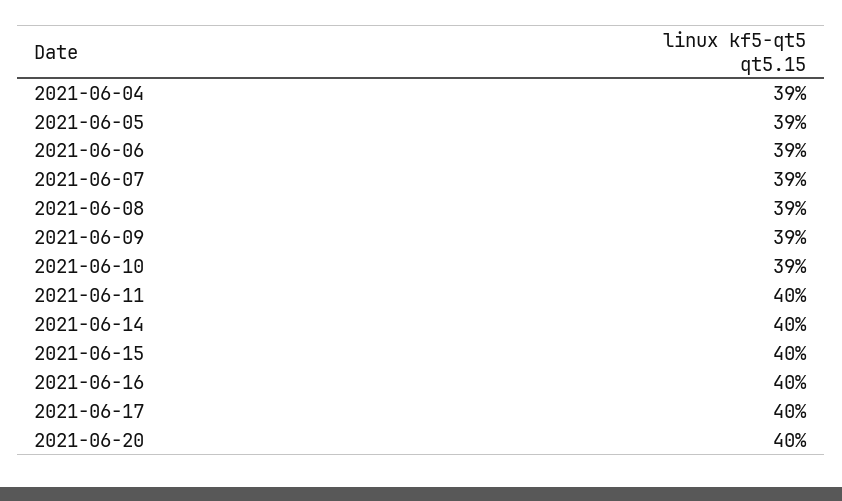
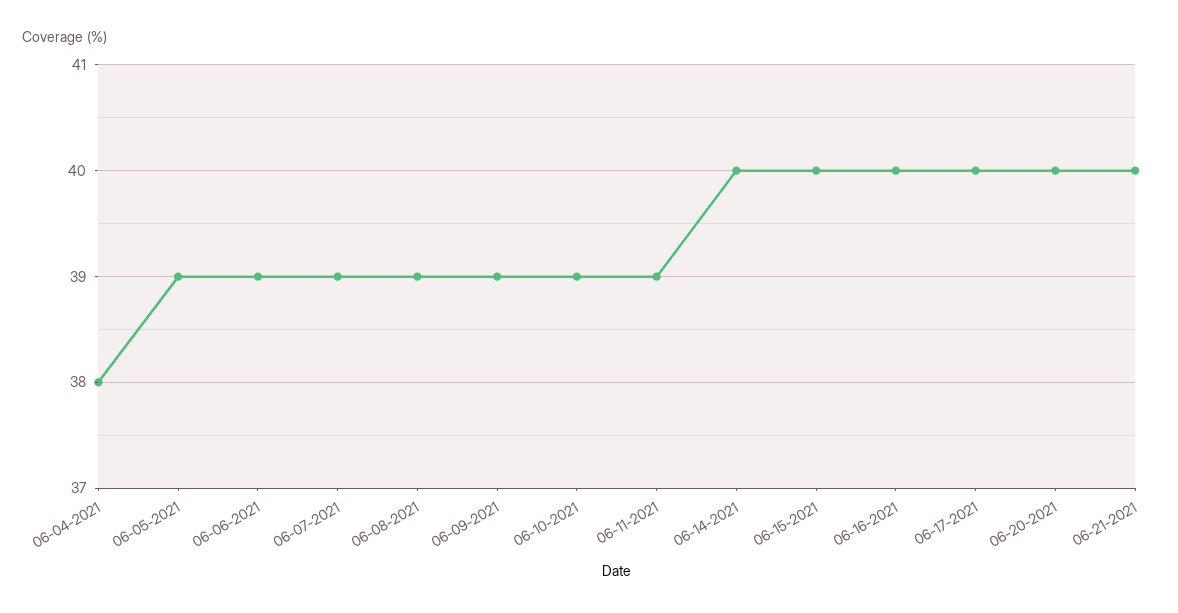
2021-06-04: 39 -> 38
2021-06-11: 40 -> 39
06-21-2021: none -> 40

